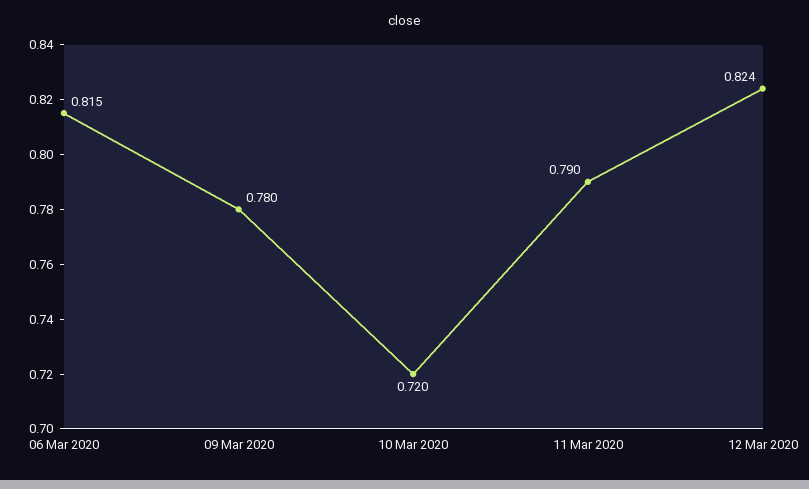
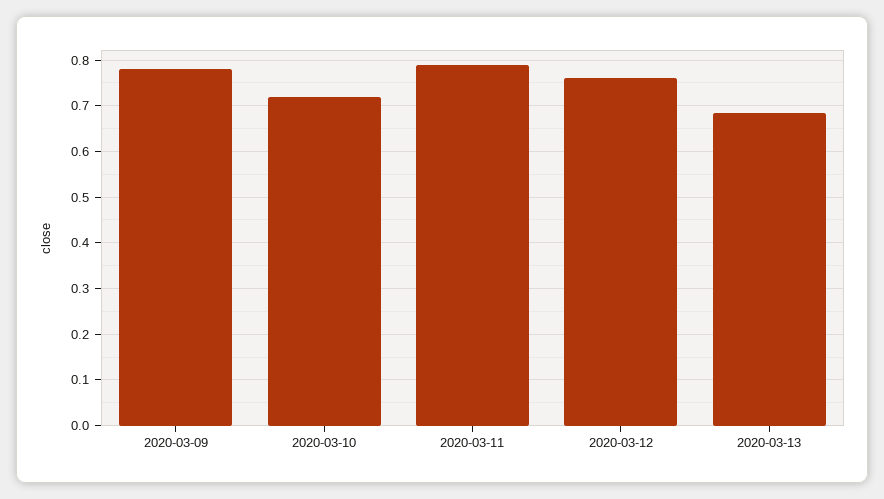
06 Mar 2020: 0.815 -> none
12 Mar 2020: 0.824 -> 0.76
2020-03-13: none -> 0.68

